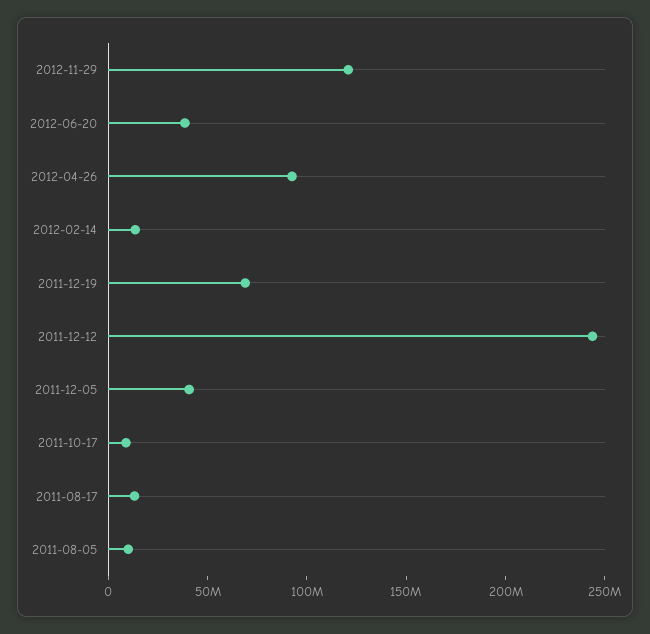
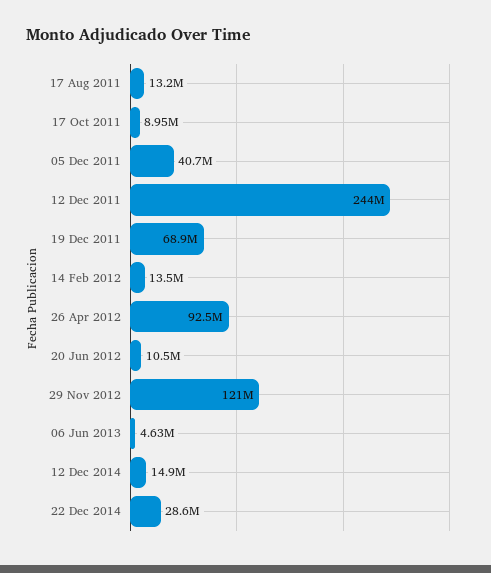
2012-06-20: 40000000 -> 10500000
2011-08-05: 10000000 -> none
06 Jun 2013: none -> 4630000
12 Dec 2014: none -> 14900000
22 Dec 2014: none -> 28600000

